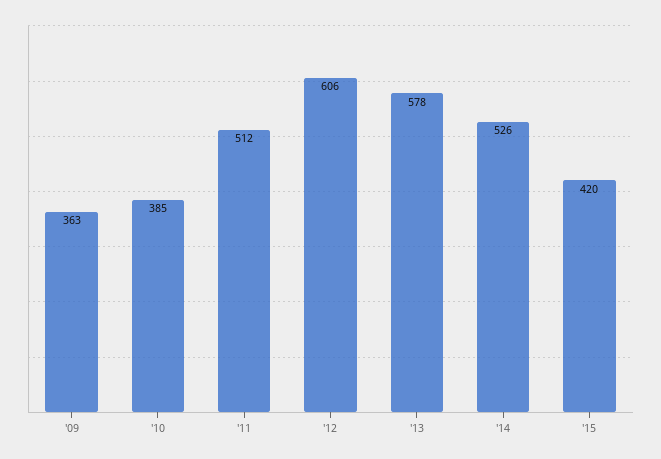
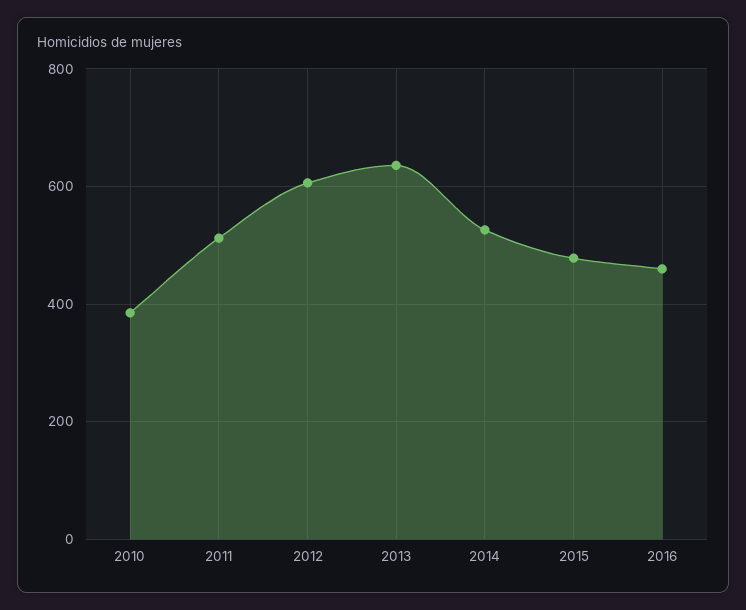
'09: 363 -> none
'13: 578 -> 640
'15: 420 -> 480
2016: none -> 460

